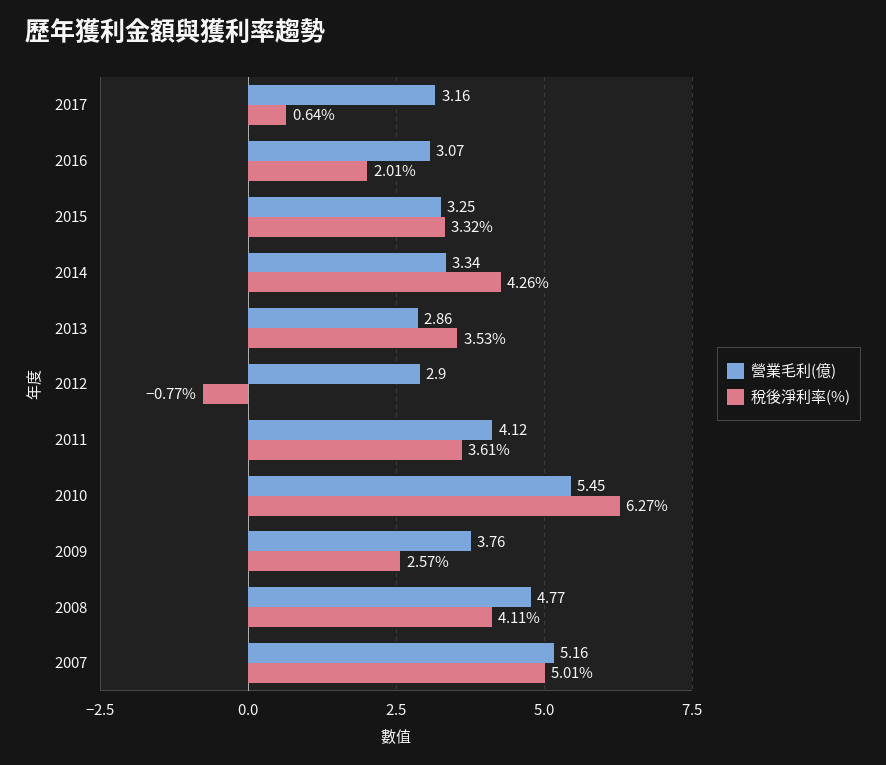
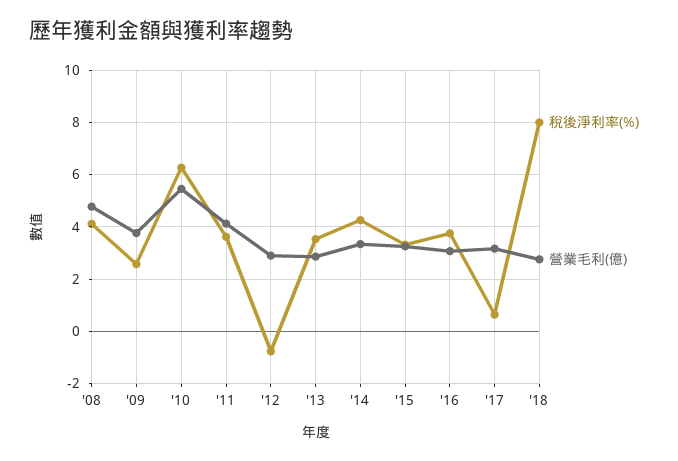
稅後淨利率(%), 2016: 2.01 -> 3.75
營業毛利(億), 2007: 5.16 -> none
稅後淨利率(%), 2007: 5.01 -> none
稅後淨利率(%), '18: none -> 8
營業毛利(億), '18: none -> 2.75

